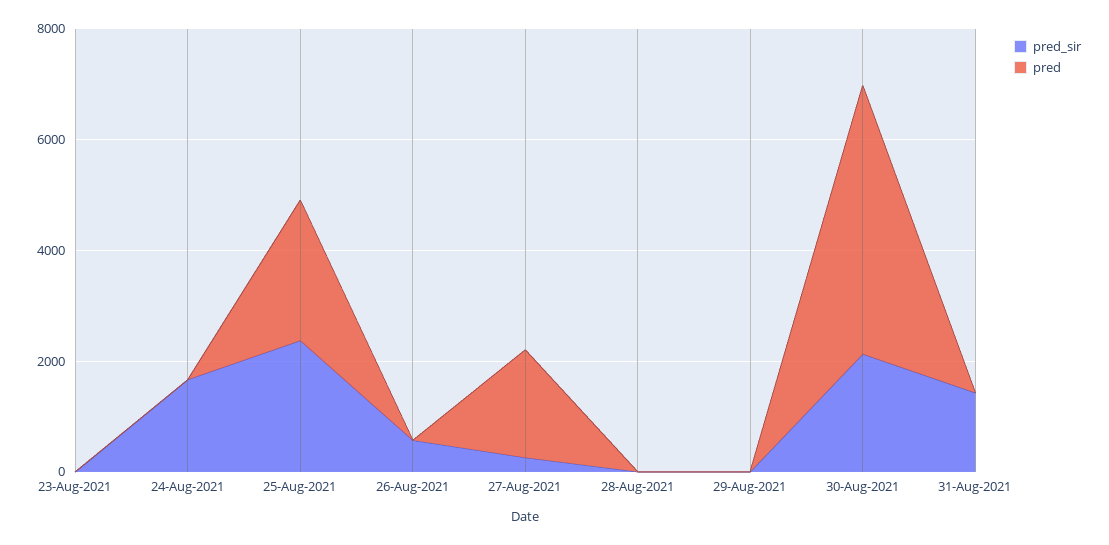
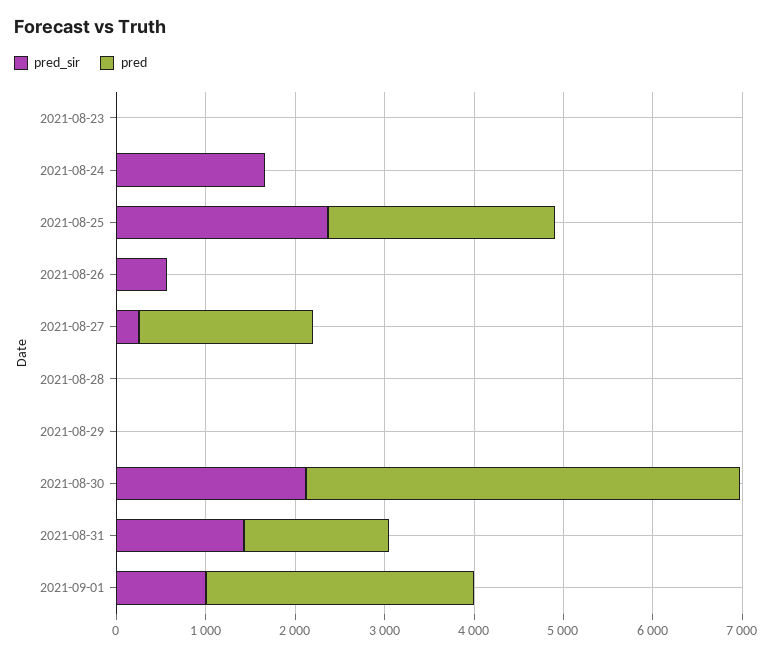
pred, 31-Aug-2021: 0 -> 1600
pred_sir, 2021-09-01: none -> 1000
pred, 2021-09-01: none -> 3000

